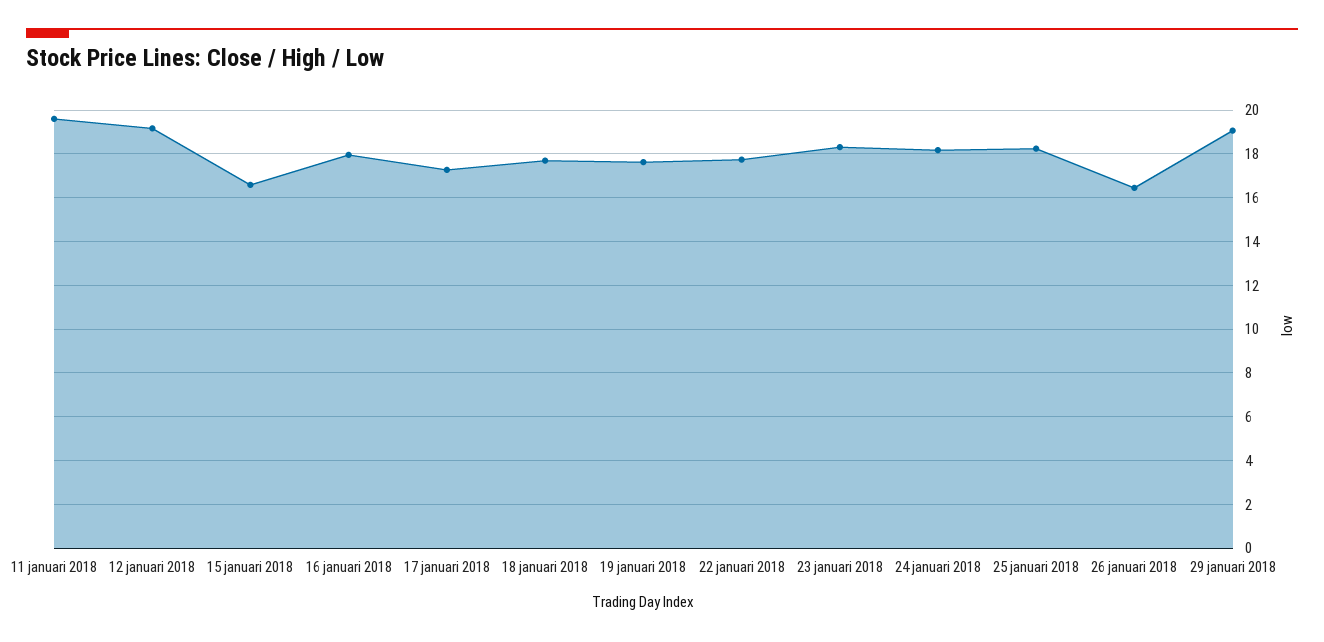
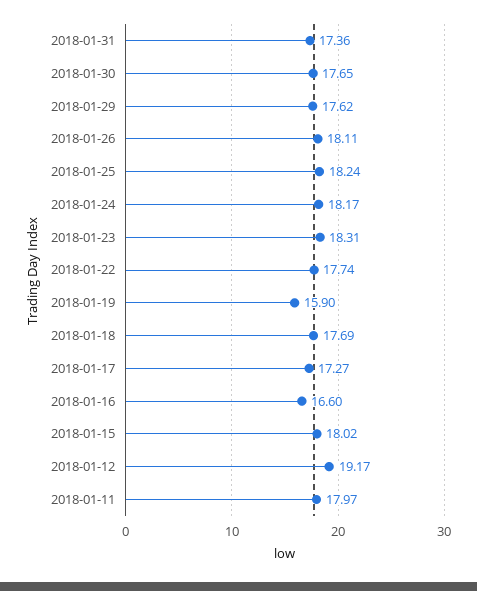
11 januari 2018: 19.5 -> 17.97
15 januari 2018: 16.5 -> 18.02
16 januari 2018: 18 -> 16.6
19 januari 2018: 17.5 -> 15.9
26 januari 2018: 16.5 -> 18.11
29 januari 2018: 19 -> 17.62
2018-01-31: none -> 17.36
2018-01-30: none -> 17.65

